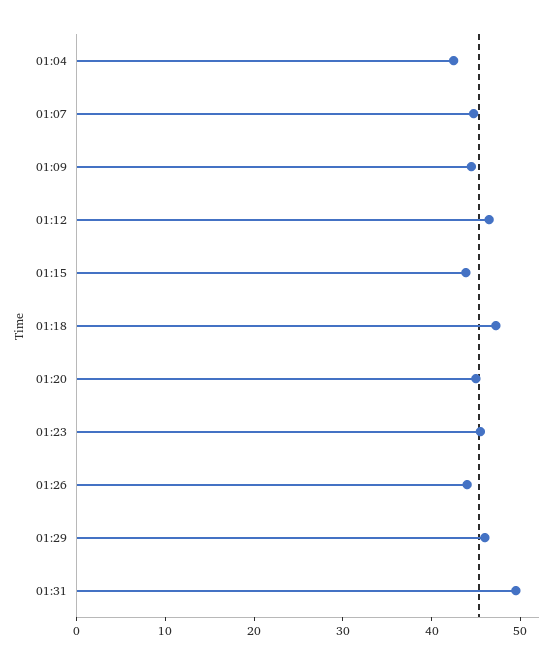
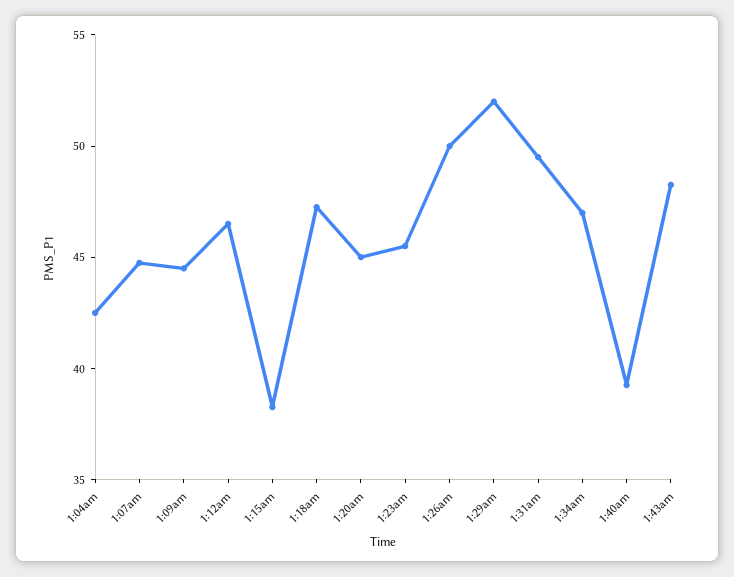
01:15: 44 -> 38
01:26: 44 -> 50
01:29: 46 -> 52
1:34am: none -> 47
1:40am: none -> 39
1:43am: none -> 48

